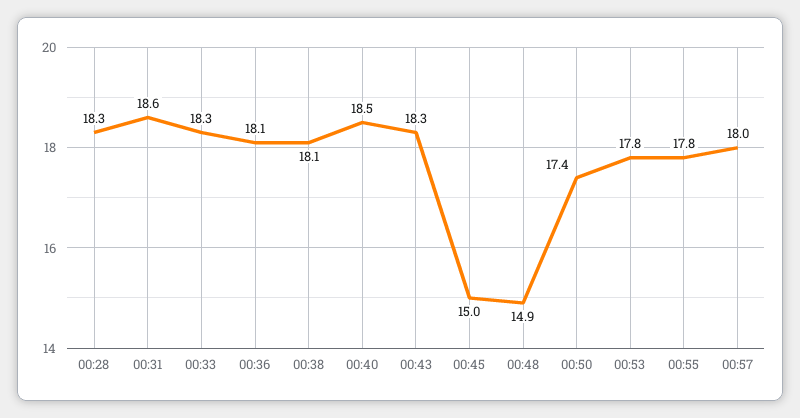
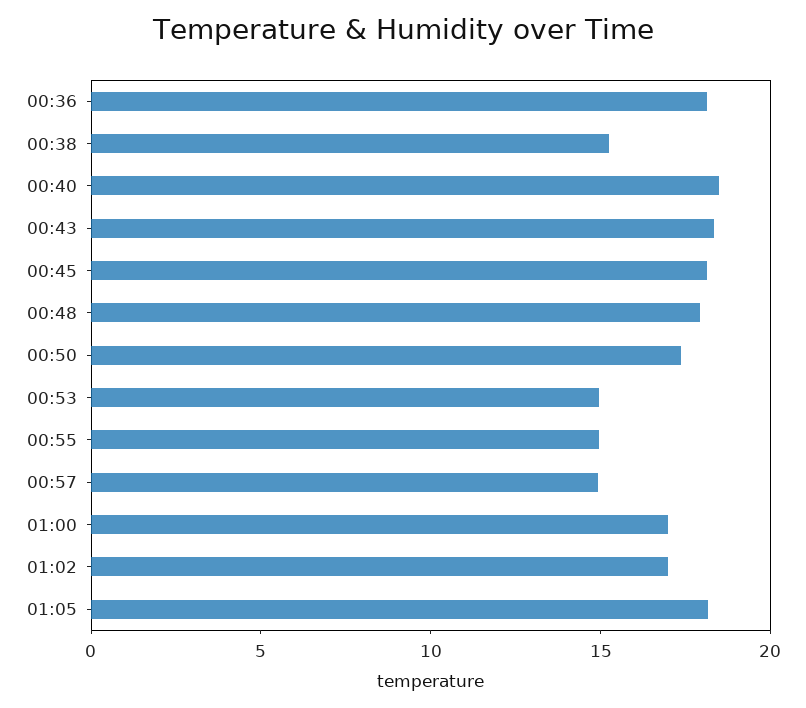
00:28: 18.3 -> none
00:31: 18.6 -> none
00:33: 18.3 -> none
00:38: 18.1 -> 15
00:45: 15 -> 18
00:48: 14.9 -> 18
00:53: 17.8 -> 15
00:55: 17.8 -> 15
00:57: 18 -> 15
01:00: none -> 17
01:02: none -> 17
01:05: none -> 18

